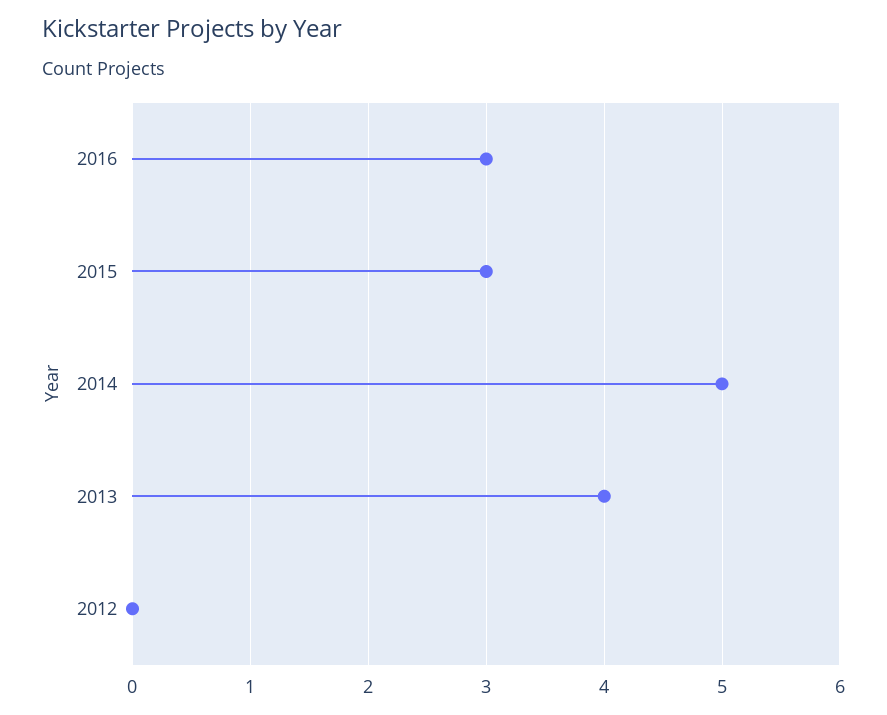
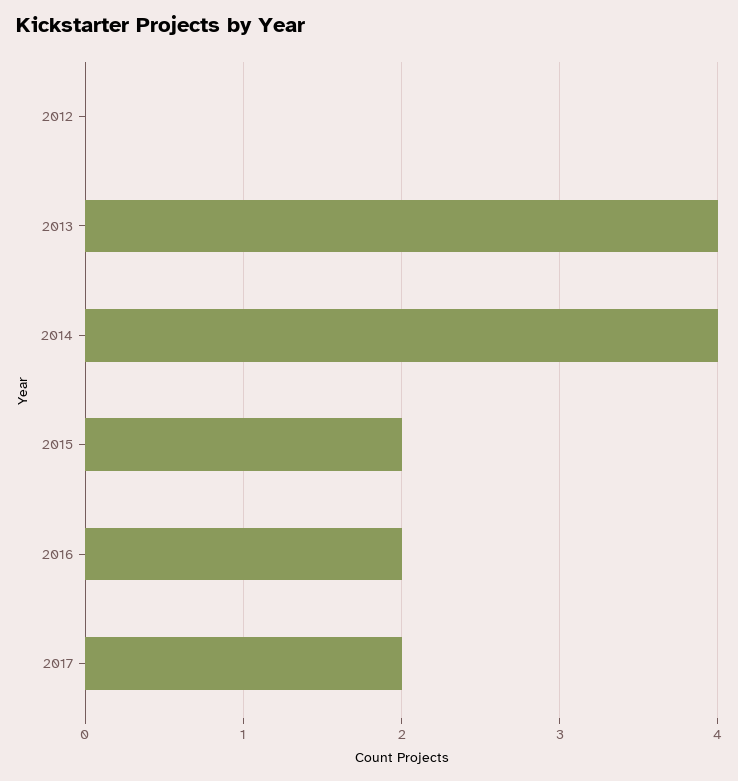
2016: 3 -> 2
2015: 3 -> 2
2014: 5 -> 4
2017: none -> 2

